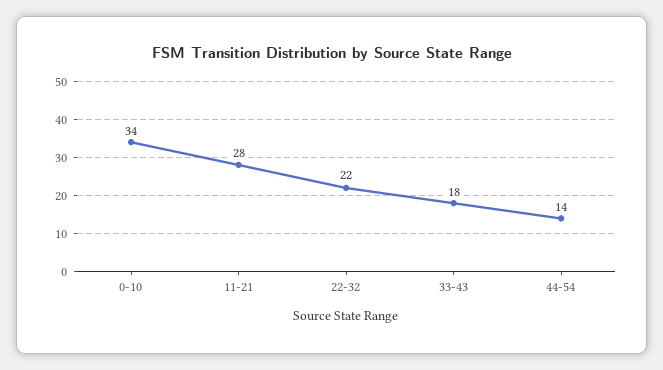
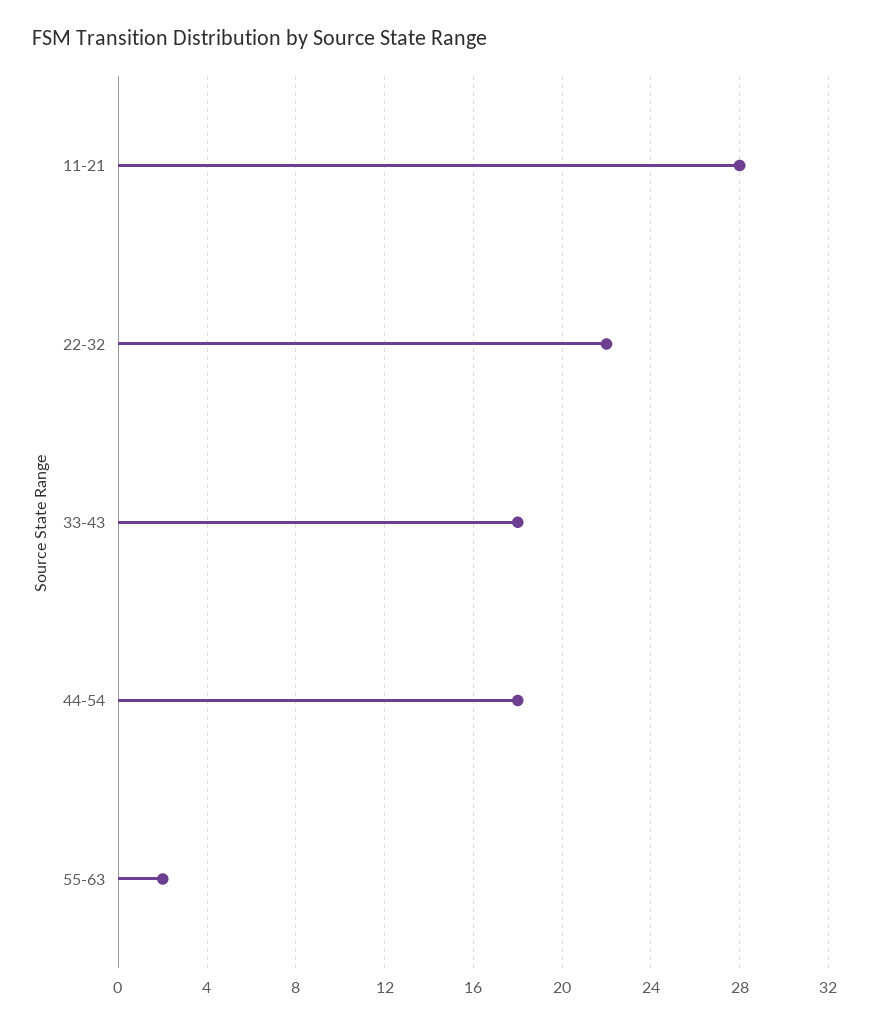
0-10: 34 -> none
44-54: 14 -> 18
55-63: none -> 2

